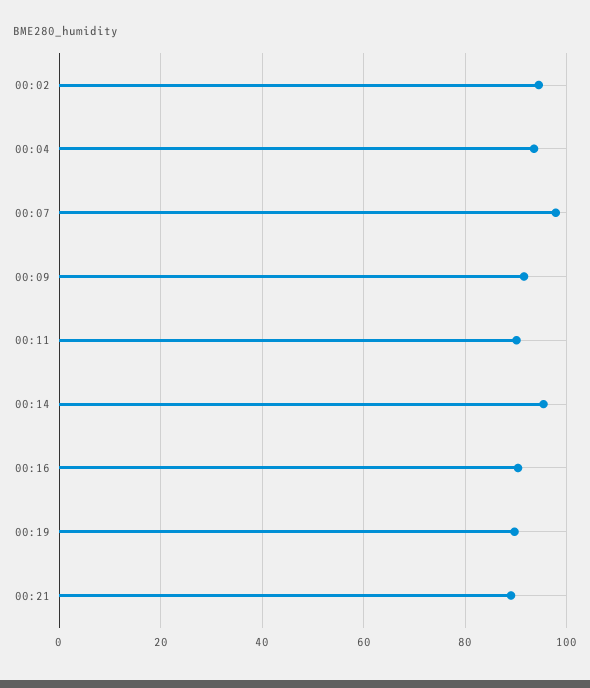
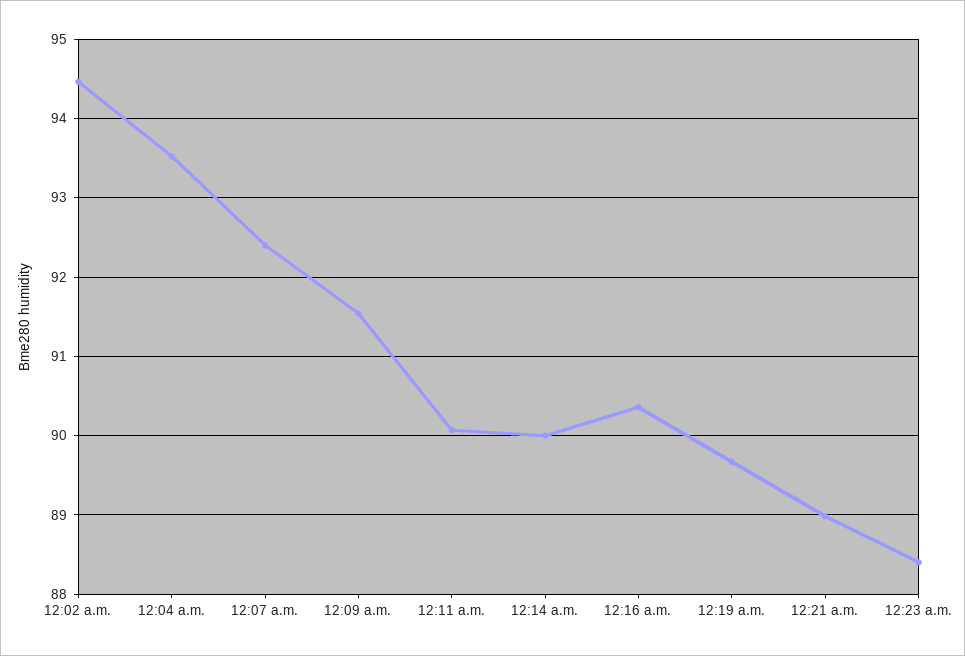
00:07: 98 -> 92.4
00:14: 96 -> 90
12:23 a.m.: none -> 88.4

